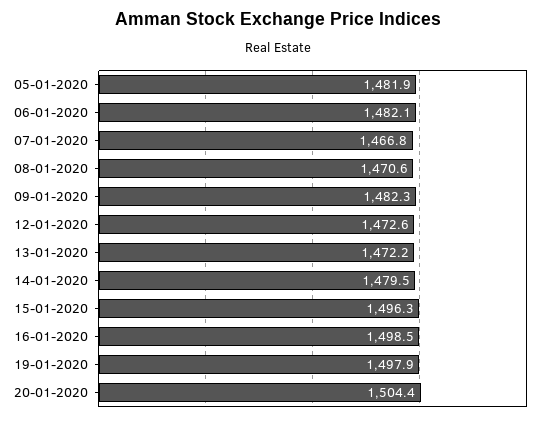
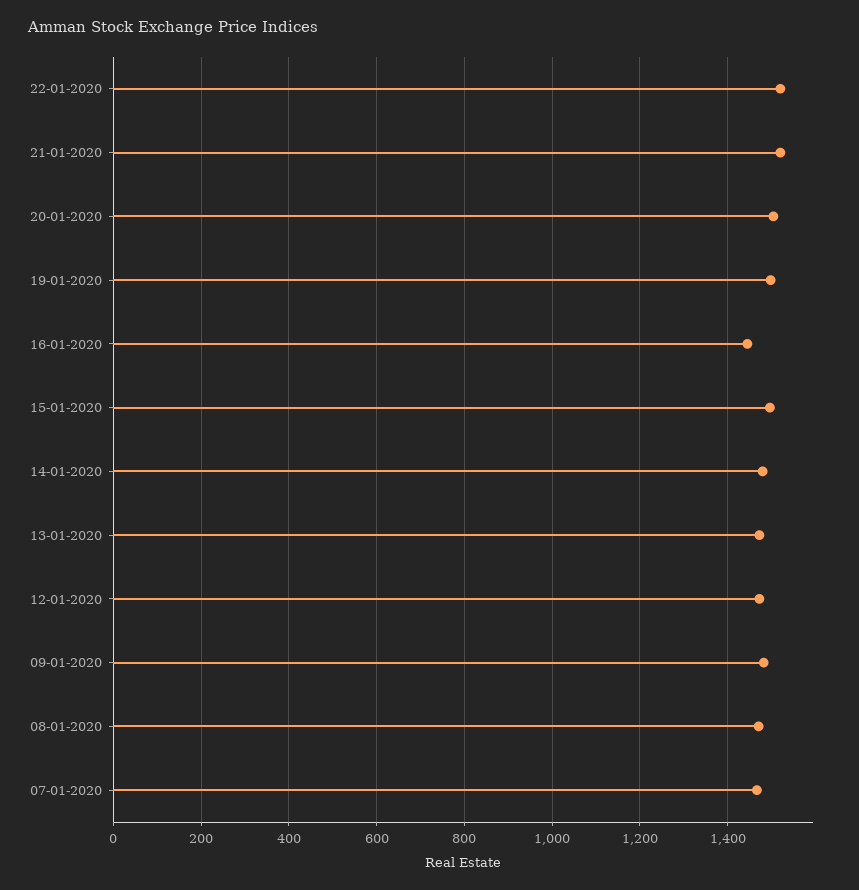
05-01-2020: 1481.9 -> none
06-01-2020: 1482.1 -> none
16-01-2020: 1498.5 -> 1440
22-01-2020: none -> 1520
21-01-2020: none -> 1520

